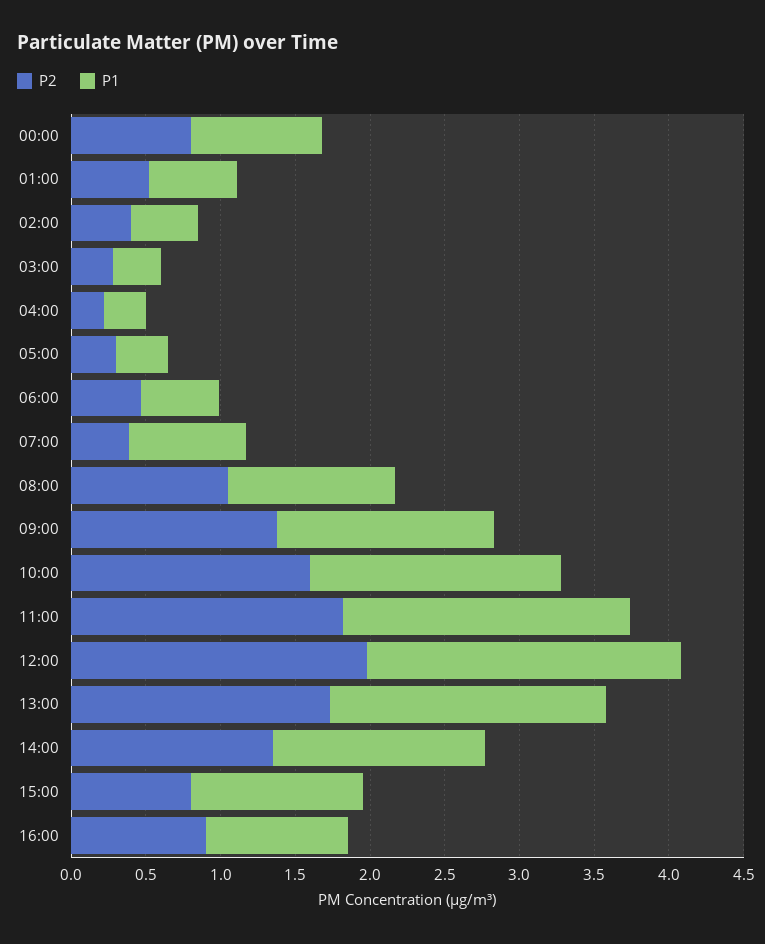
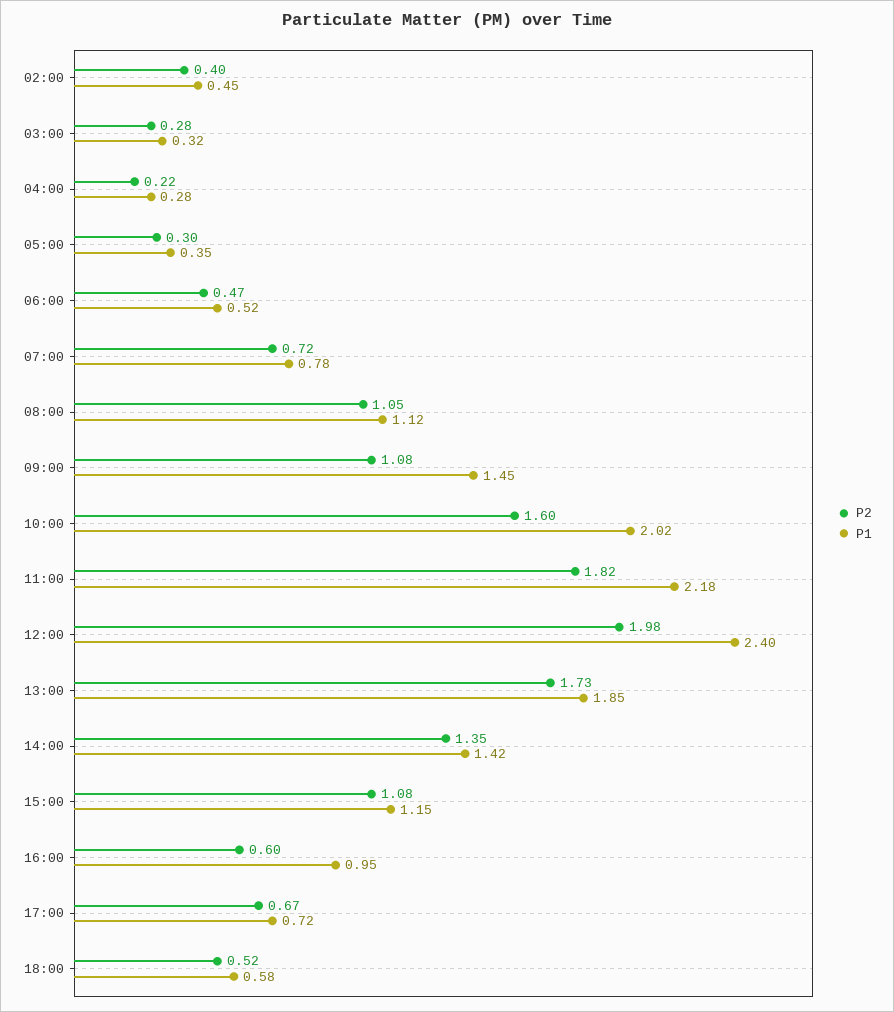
P2, 00:00: 0.8 -> none
P1, 00:00: 0.9 -> none
P2, 01:00: 0.5 -> none
P1, 01:00: 0.6 -> none
P2, 07:00: 0.4 -> 0.72
P2, 09:00: 1.4 -> 1.08
P1, 10:00: 1.7 -> 2.02
P1, 11:00: 1.9 -> 2.18
P1, 12:00: 2.1 -> 2.4
P2, 15:00: 0.8 -> 1.08
P2, 16:00: 0.9 -> 0.6
P2, 17:00: none -> 0.67
P1, 17:00: none -> 0.72
P2, 18:00: none -> 0.52
P1, 18:00: none -> 0.58

